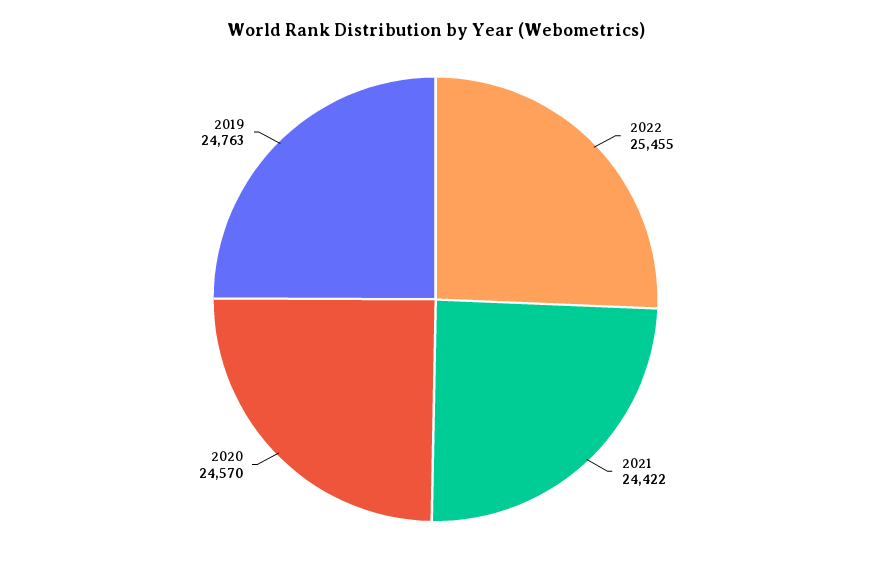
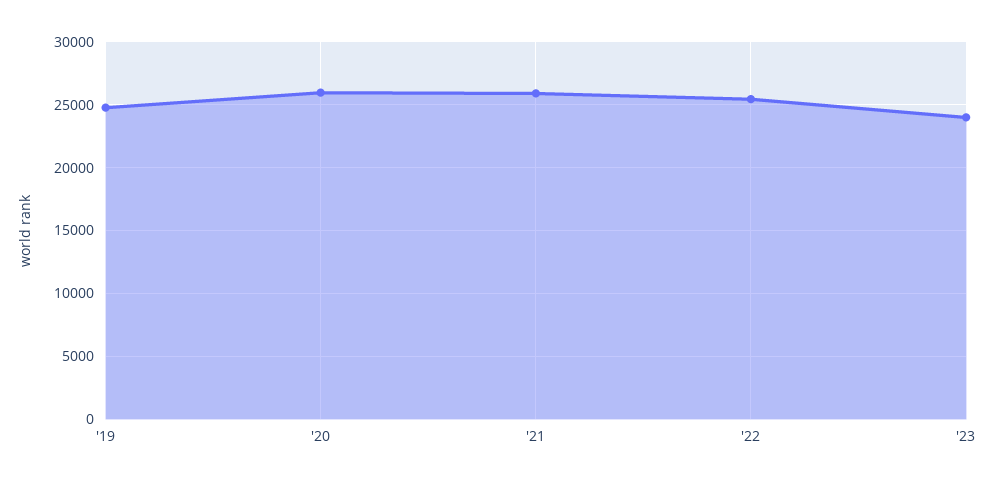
2021: 24422 -> 26000
2020: 24570 -> 26000
'23: none -> 24000

